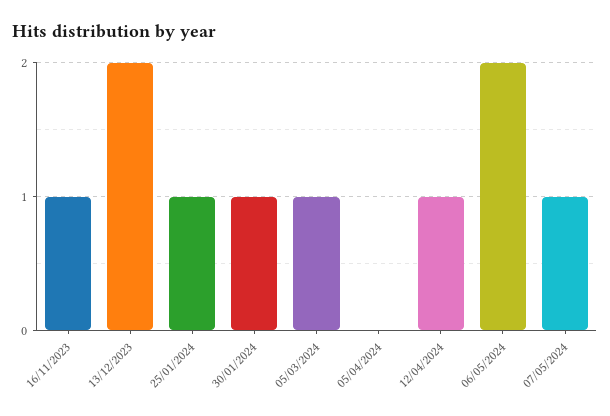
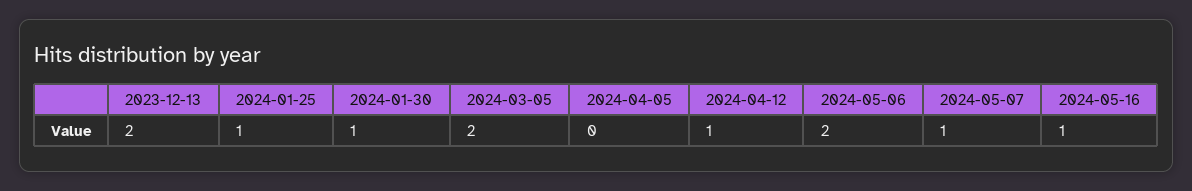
16/11/2023: 1 -> none
05/03/2024: 1 -> 2
2024-05-16: none -> 1

